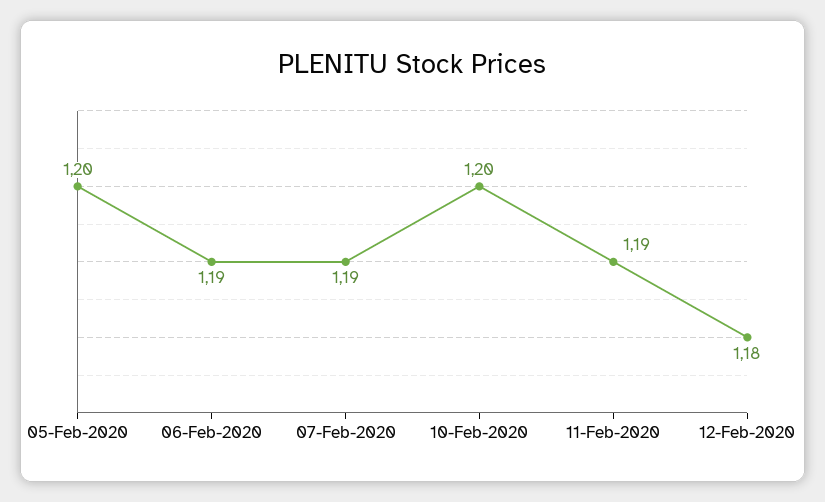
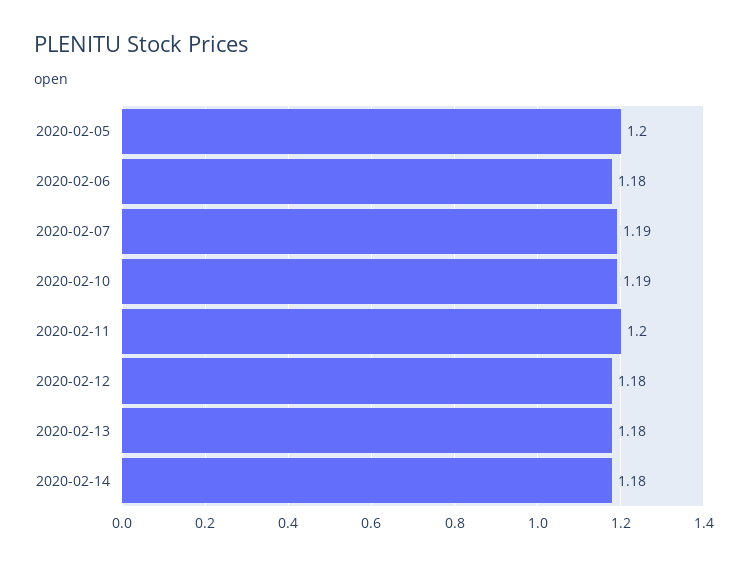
06-Feb-2020: 1.19 -> 1.18
10-Feb-2020: 1.2 -> 1.19
11-Feb-2020: 1.19 -> 1.2
2020-02-13: none -> 1.18
2020-02-14: none -> 1.18

